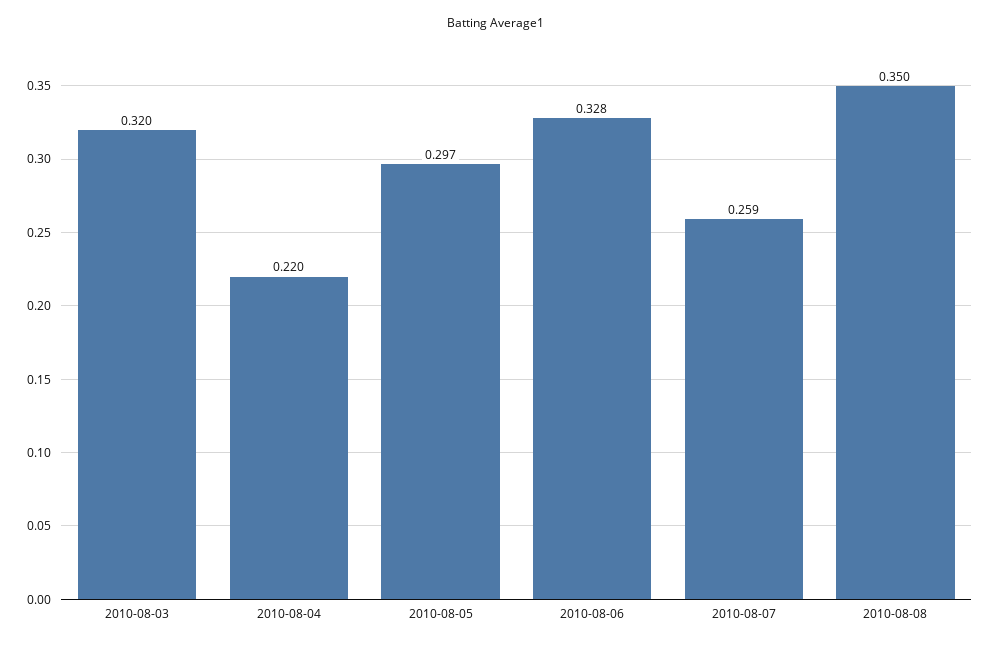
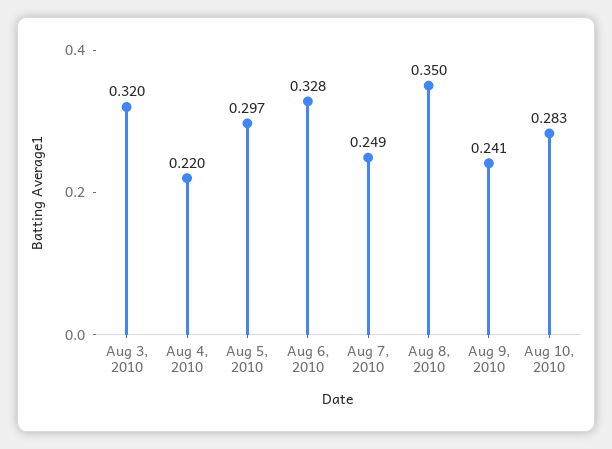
2010-08-07: 0.259 -> 0.249
Aug 9, 2010: none -> 0.241
Aug 10, 2010: none -> 0.283

